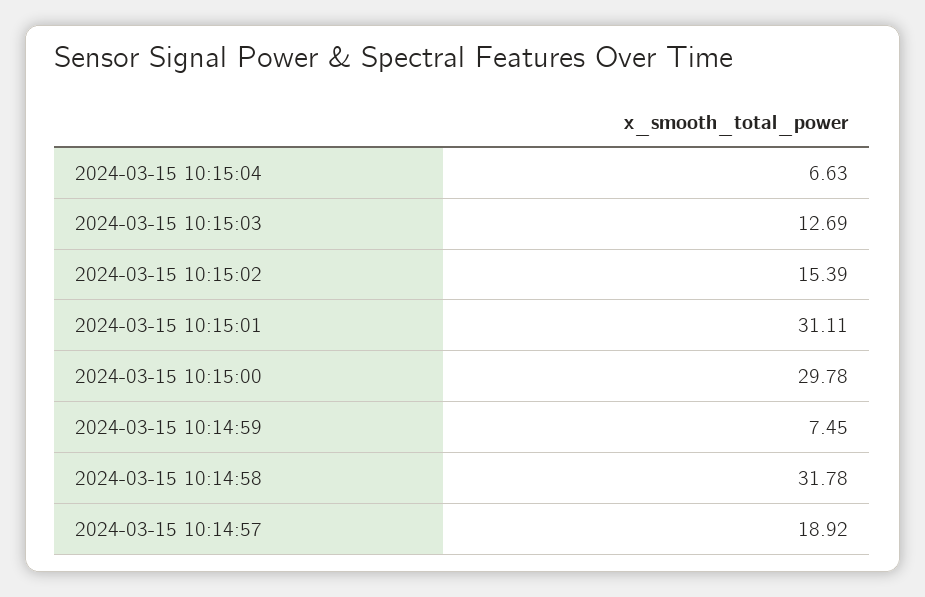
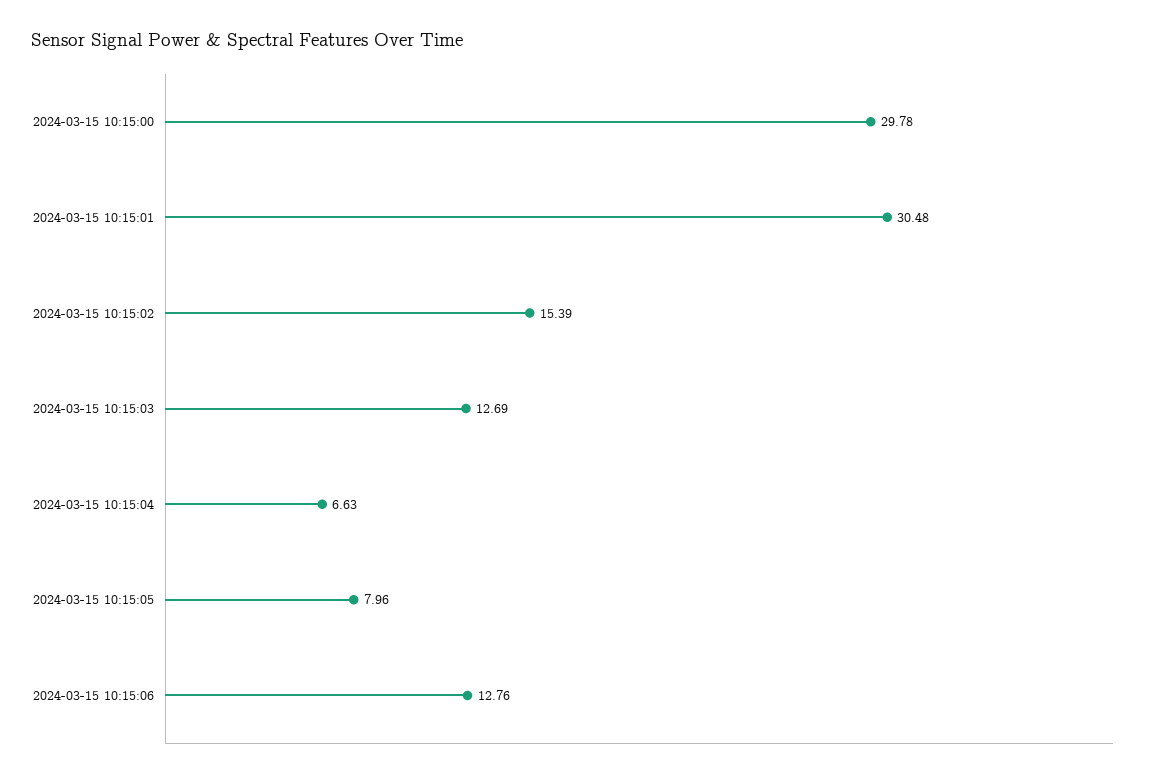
2024-03-15 10:15:01: 31.11 -> 30.48
2024-03-15 10:14:59: 7.45 -> none
2024-03-15 10:14:58: 31.78 -> none
2024-03-15 10:14:57: 18.92 -> none
2024-03-15 10:15:05: none -> 7.96
2024-03-15 10:15:06: none -> 12.76

